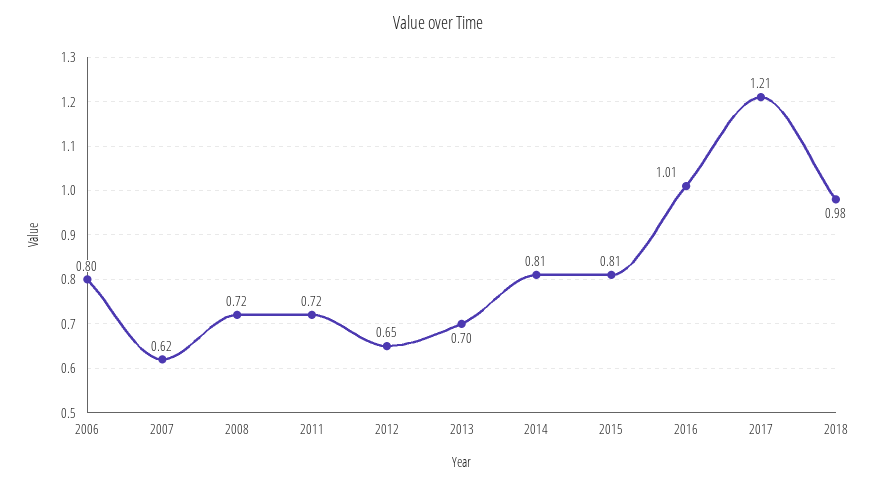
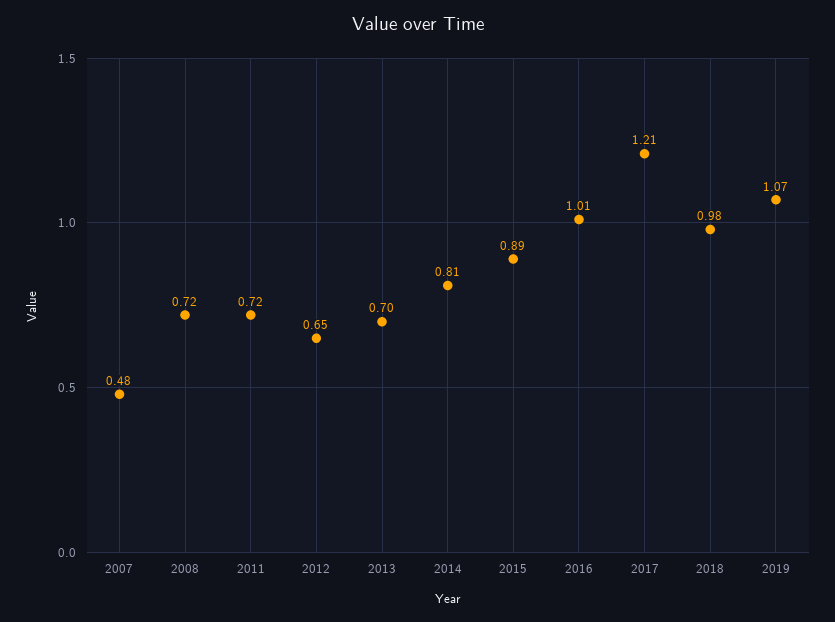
2006: 0.8 -> none
2007: 0.62 -> 0.48
2015: 0.81 -> 0.89
2019: none -> 1.07

